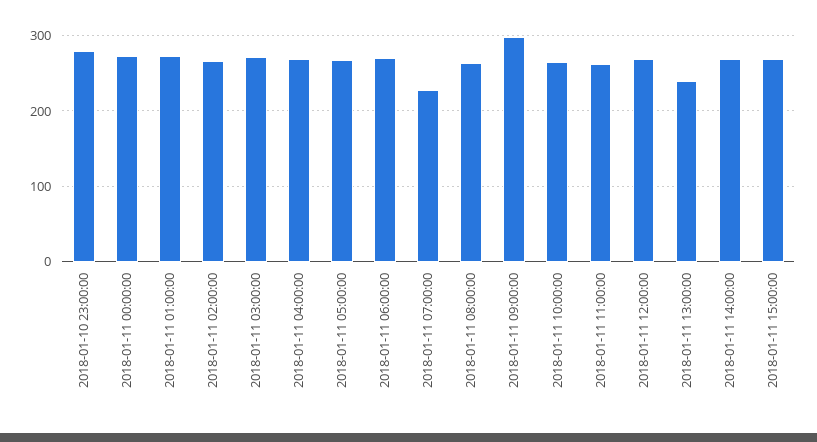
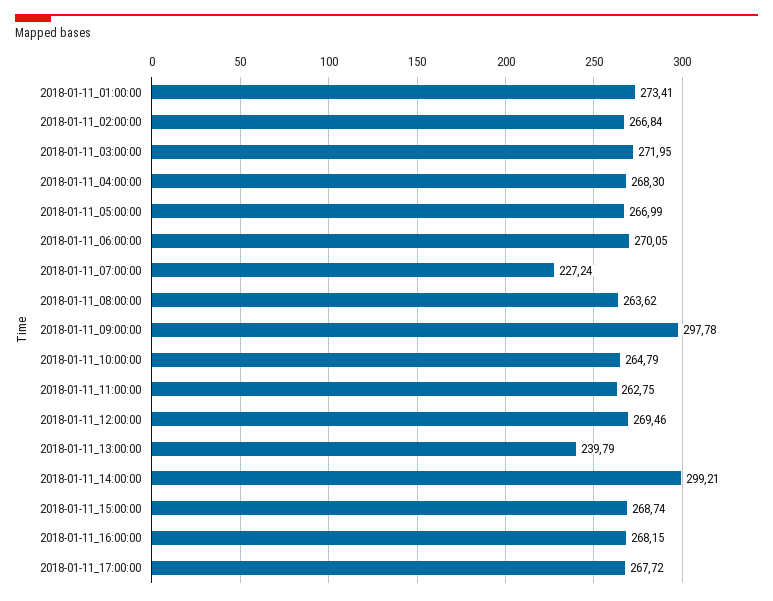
2018-01-10 23:00:00: 280 -> none
2018-01-11 00:00:00: 270 -> none
2018-01-11 14:00:00: 270 -> 299.21
2018-01-11_16:00:00: none -> 268.15
2018-01-11_17:00:00: none -> 267.72

